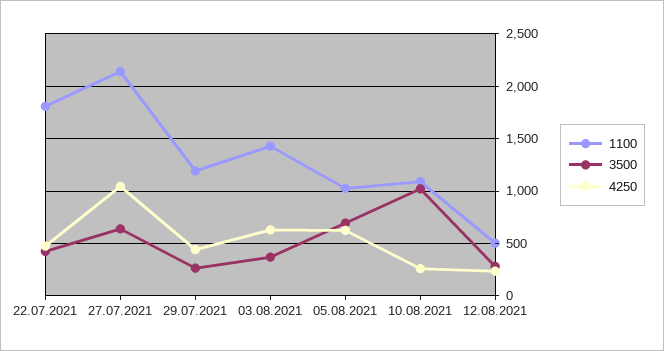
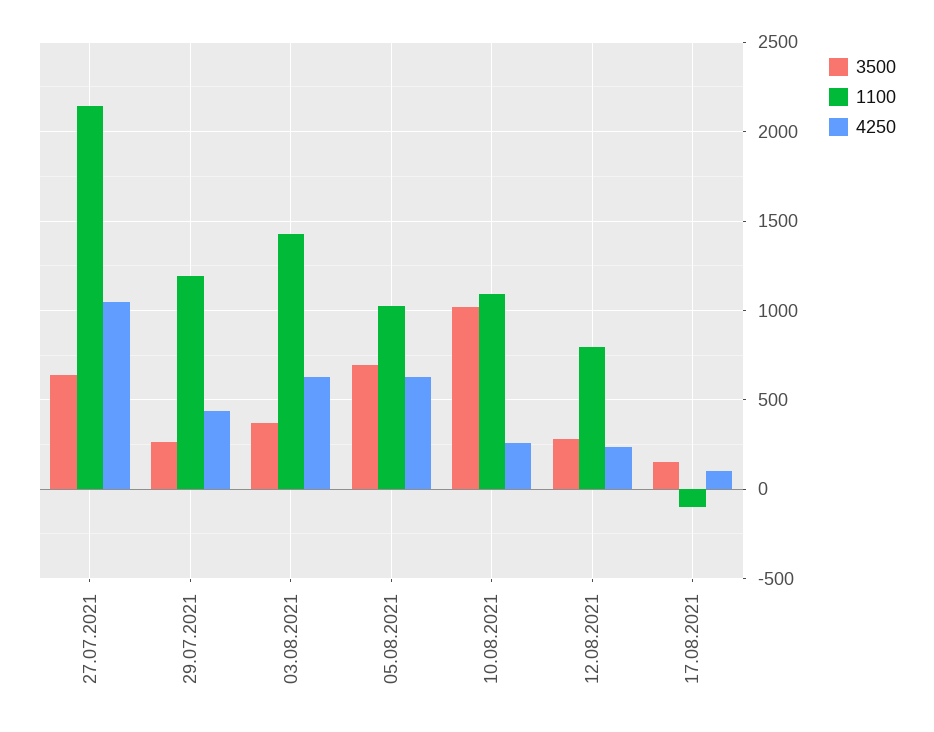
1100, 22.07.2021: 1800 -> none
3500, 22.07.2021: 400 -> none
4250, 22.07.2021: 500 -> none
1100, 12.08.2021: 500 -> 800
3500, 17.08.2021: none -> 150
1100, 17.08.2021: none -> -100
4250, 17.08.2021: none -> 100

